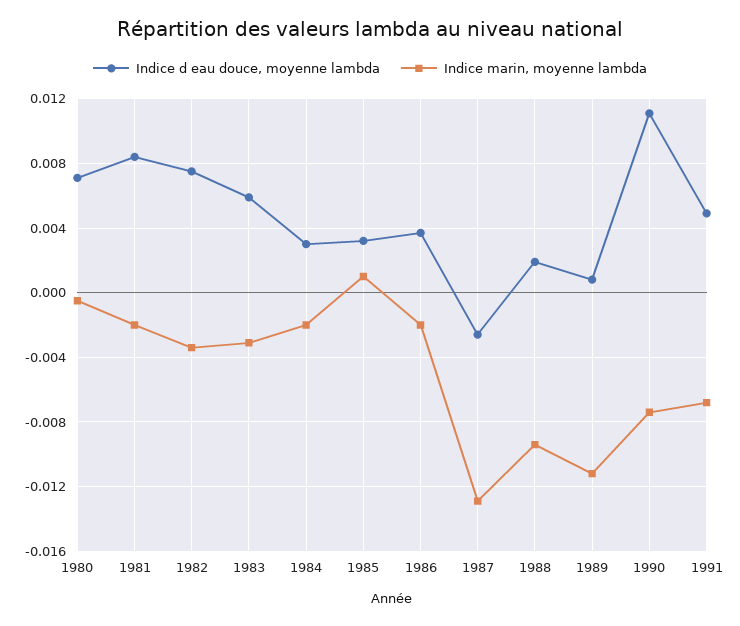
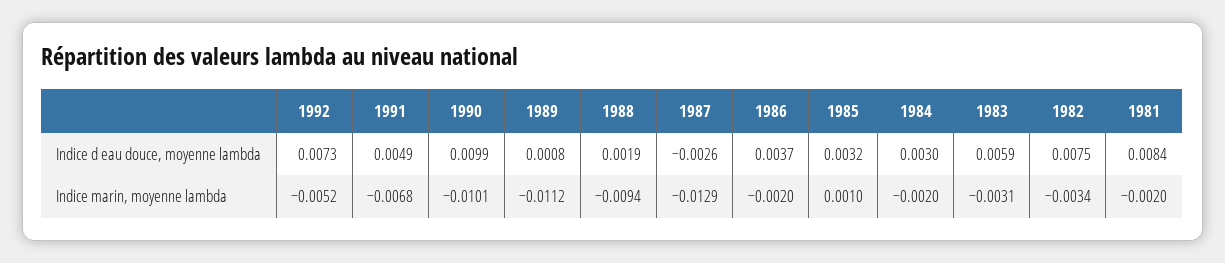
Indice d eau douce, moyenne lambda, 1980: 0.007 -> none
Indice marin, moyenne lambda, 1980: -0.0005 -> none
Indice d eau douce, moyenne lambda, 1990: 0.011 -> 0.0099
Indice marin, moyenne lambda, 1990: -0.0075 -> -0.0101
Indice d eau douce, moyenne lambda, 1992: none -> 0.0073
Indice marin, moyenne lambda, 1992: none -> -0.0052

